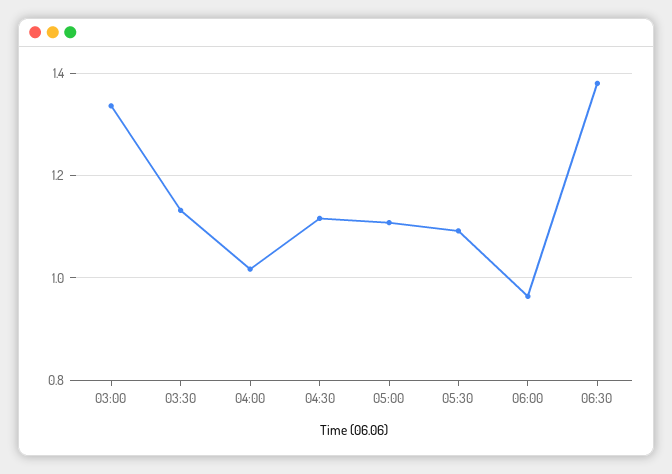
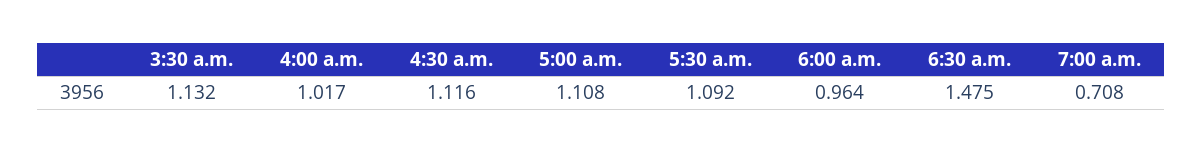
03:00: 1.34 -> none
06:30: 1.38 -> 1.475
7:00 a.m.: none -> 0.708

